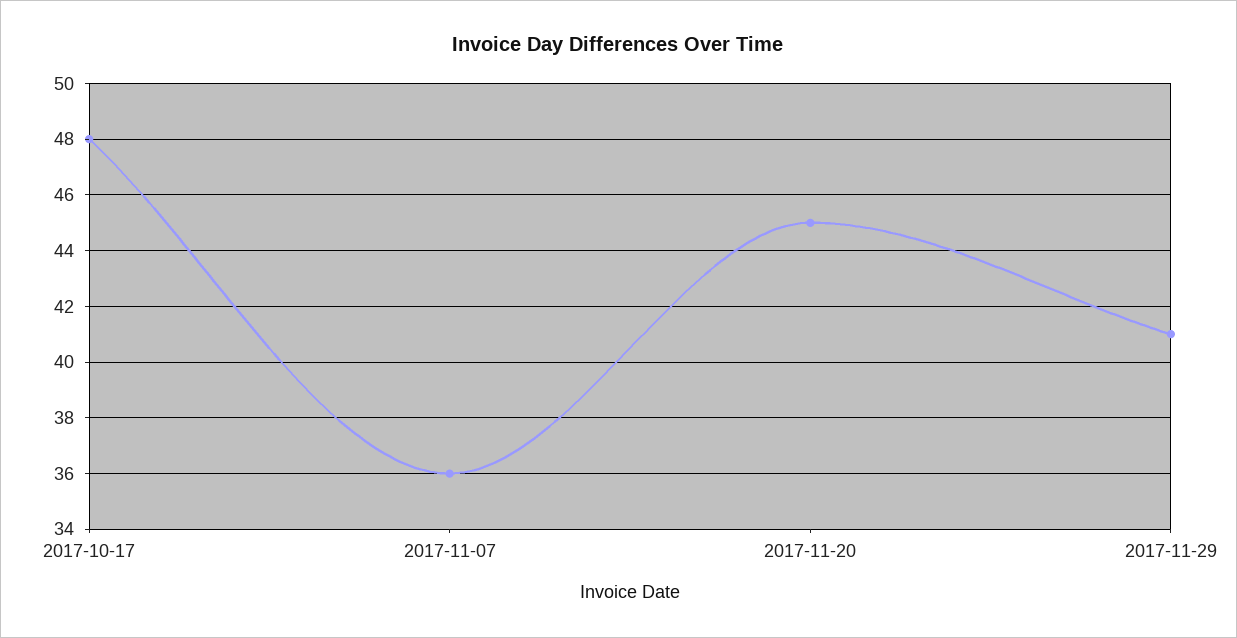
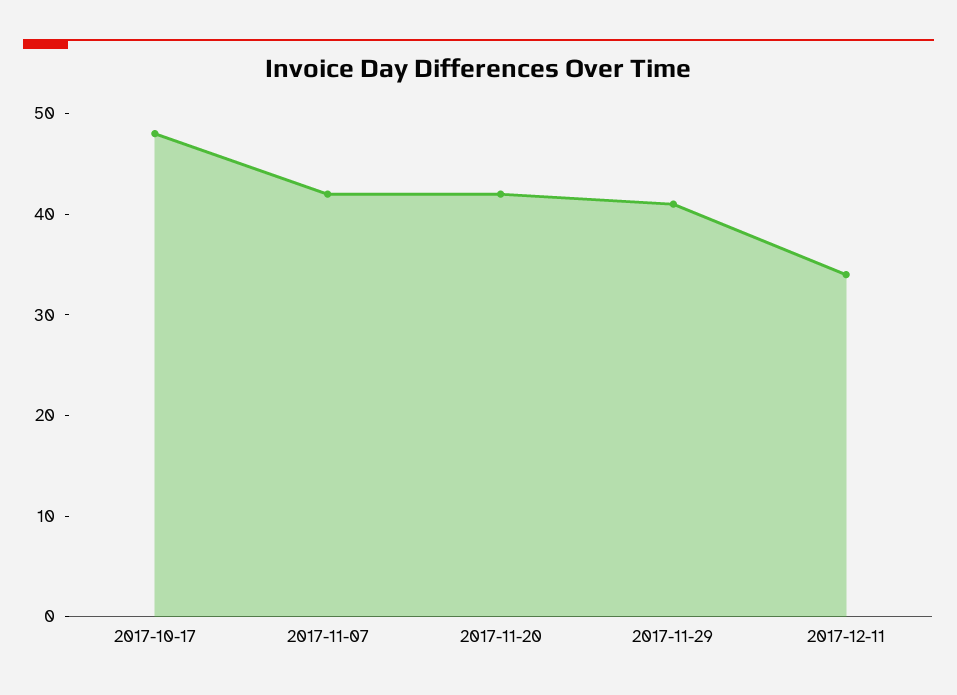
2017-11-07: 36 -> 42
2017-11-20: 45 -> 42
2017-12-11: none -> 34

